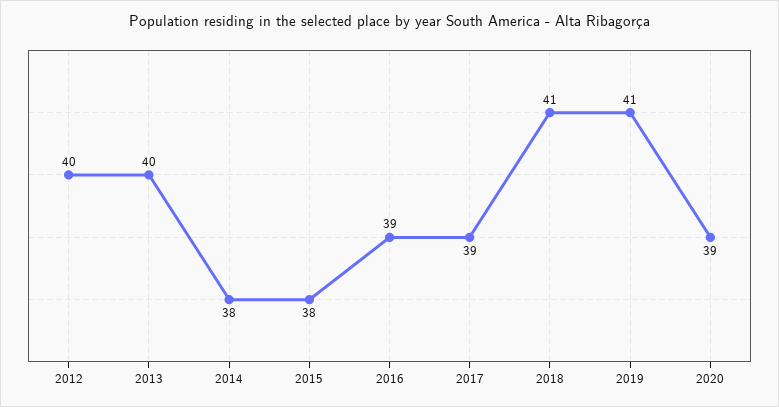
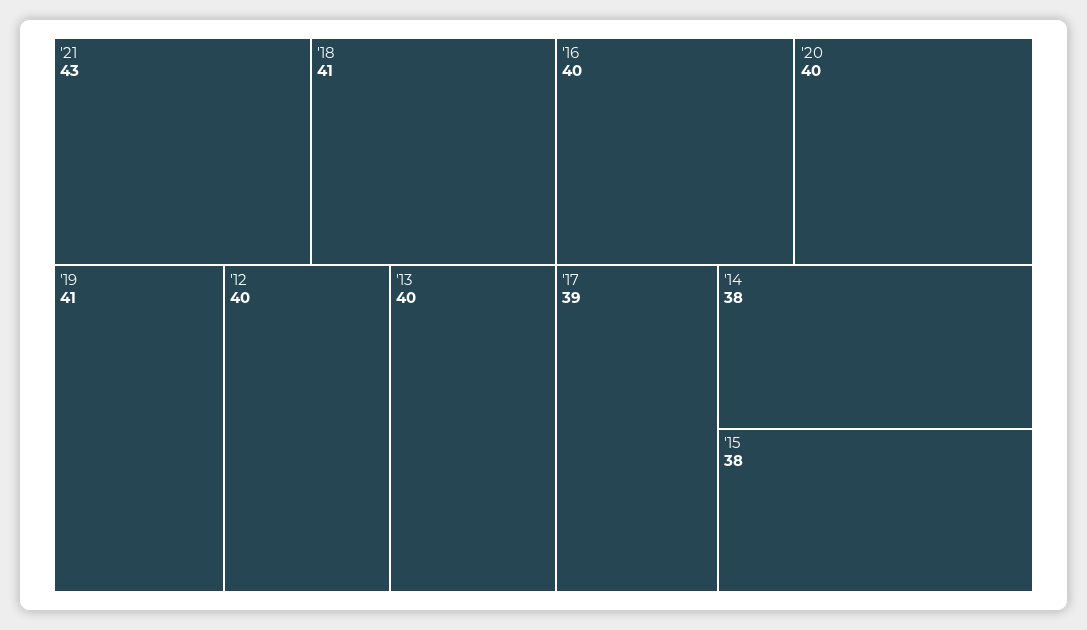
2016: 39 -> 40
2020: 39 -> 40
'21: none -> 43

